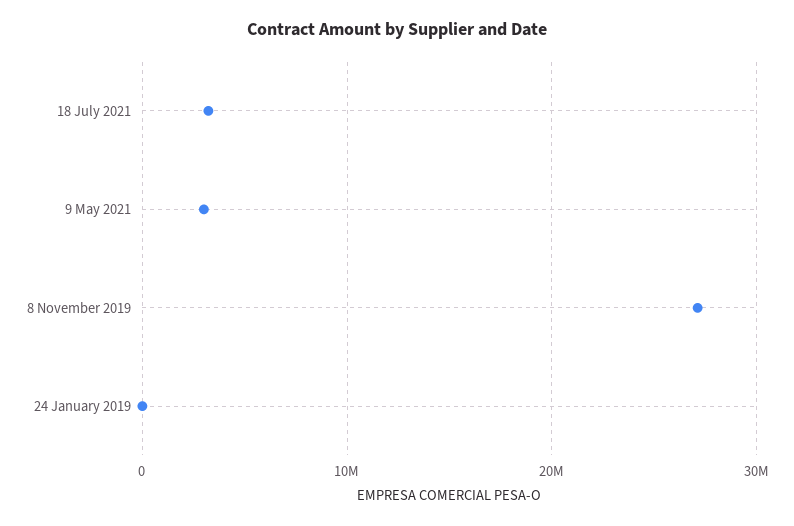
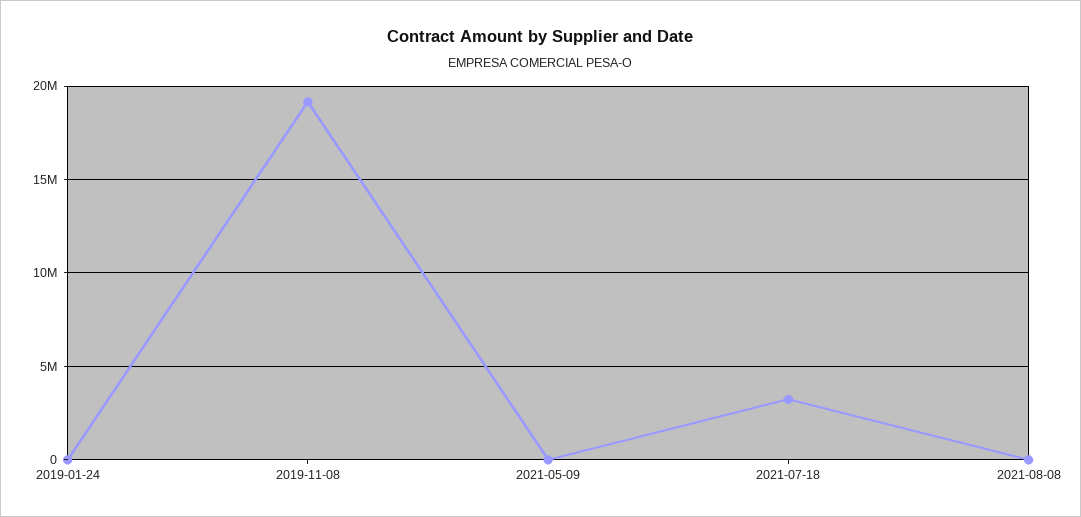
9 May 2021: 3000000 -> 0
8 November 2019: 27000000 -> 19000000
2021-08-08: none -> 0

